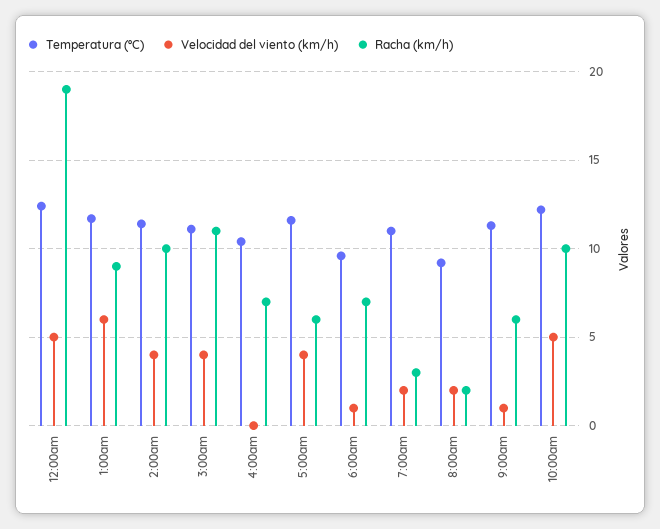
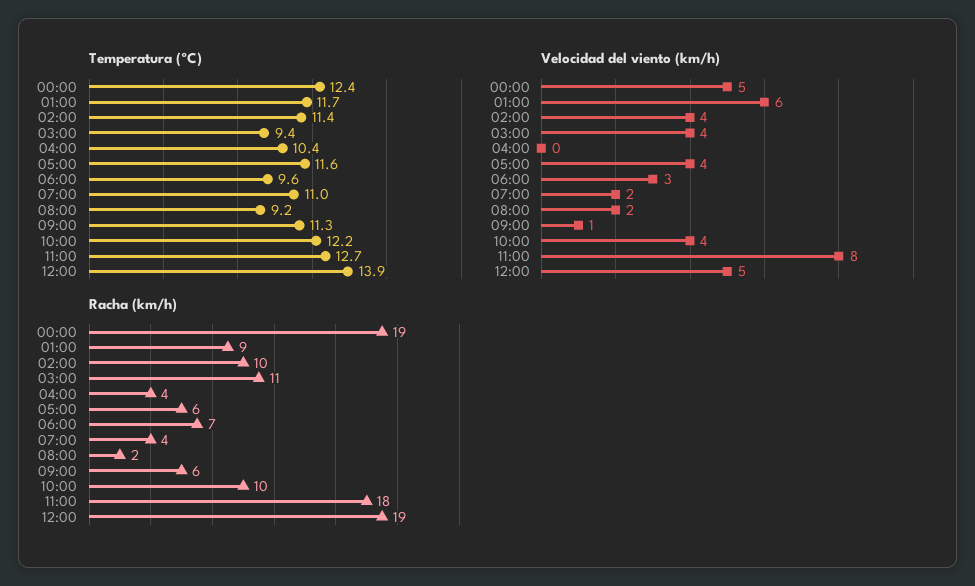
Temperatura (ºC), 3:00am: 11 -> 9.4
Racha (km/h), 4:00am: 7 -> 4
Velocidad del viento (km/h), 6:00am: 1 -> 3
Racha (km/h), 7:00am: 3 -> 4
Velocidad del viento (km/h), 10:00am: 5 -> 4
Temperatura (ºC), 11:00: none -> 12.7
Temperatura (ºC), 12:00: none -> 13.9
Velocidad del viento (km/h), 11:00: none -> 8
Velocidad del viento (km/h), 12:00: none -> 5
Racha (km/h), 11:00: none -> 18
Racha (km/h), 12:00: none -> 19

